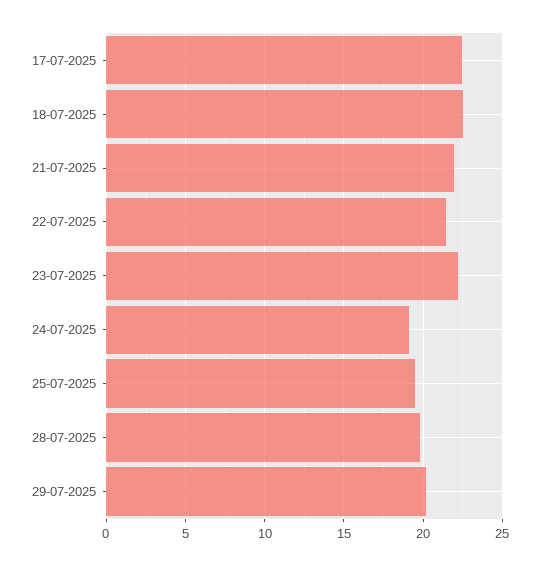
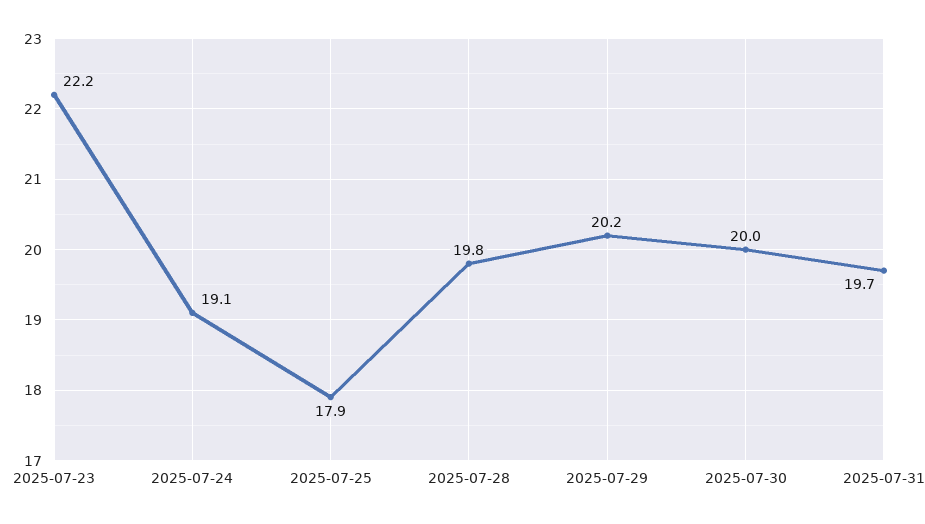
17-07-2025: 22.5 -> none
18-07-2025: 22.5 -> none
21-07-2025: 22 -> none
22-07-2025: 21.5 -> none
25-07-2025: 19.5 -> 17.9
2025-07-30: none -> 20
2025-07-31: none -> 19.7

